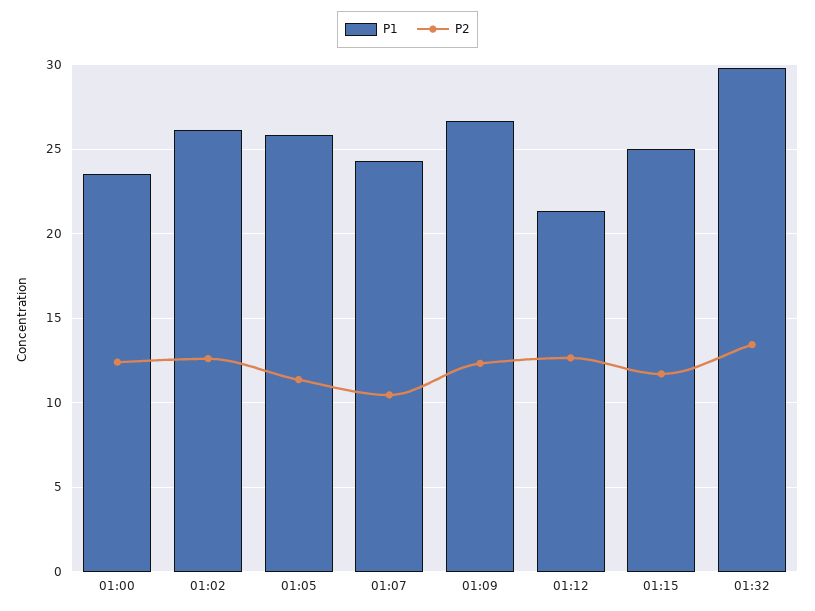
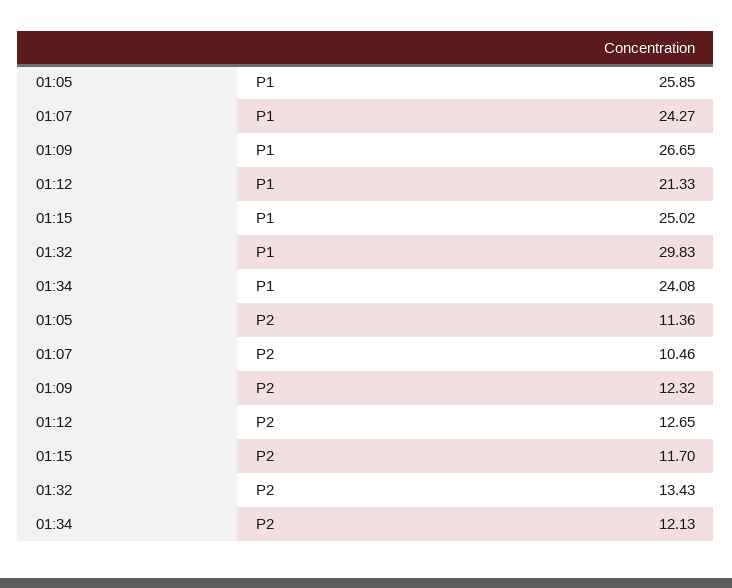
P1, 01:00: 23.5 -> none
P2, 01:00: 12.5 -> none
P1, 01:02: 26 -> none
P2, 01:02: 12.5 -> none
P1, 01:34: none -> 24.08
P2, 01:34: none -> 12.13

